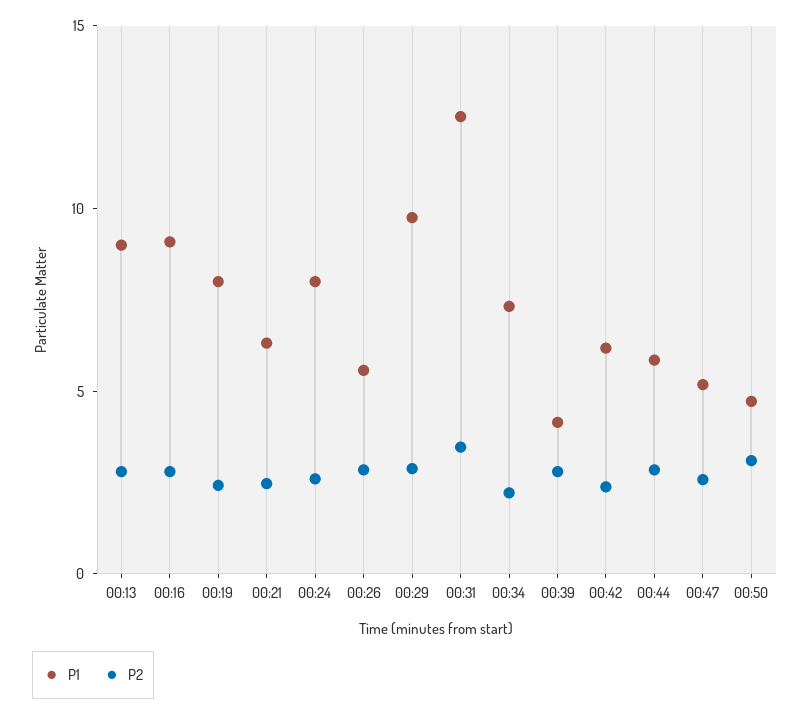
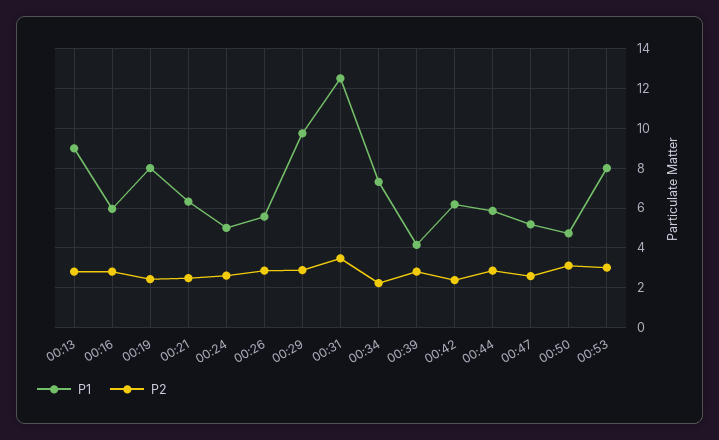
P1, 00:16: 9 -> 6
P1, 00:24: 8 -> 5
P1, 00:53: none -> 8
P2, 00:53: none -> 3

